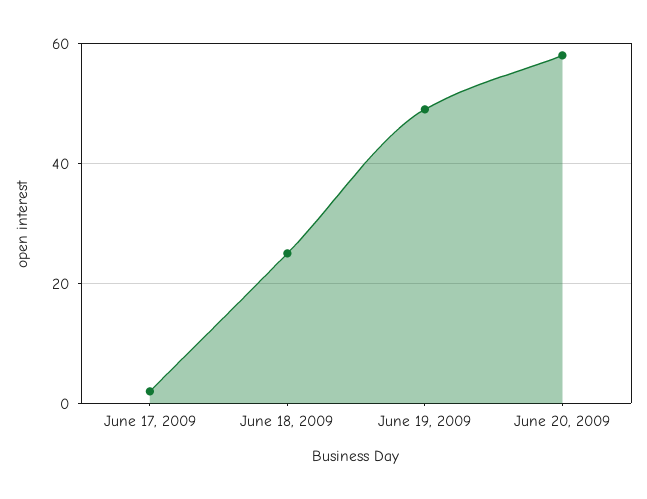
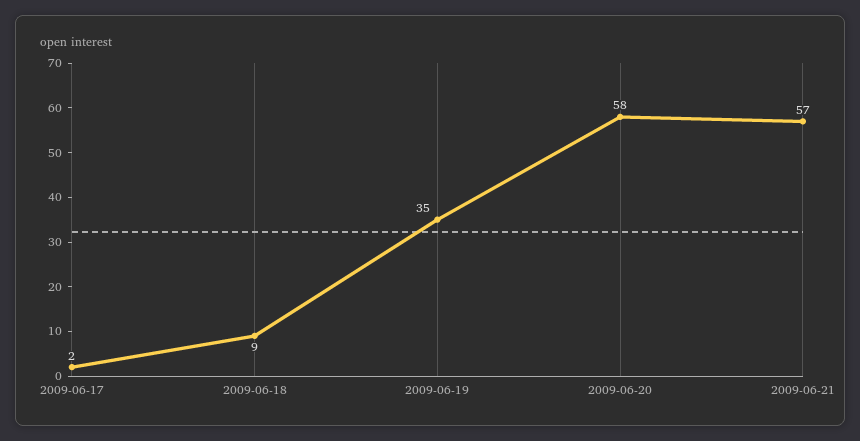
June 18, 2009: 25 -> 9
June 19, 2009: 50 -> 35
2009-06-21: none -> 57

